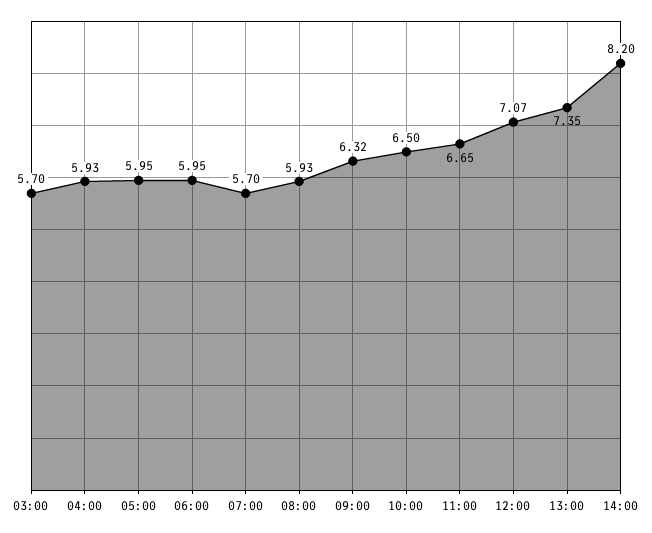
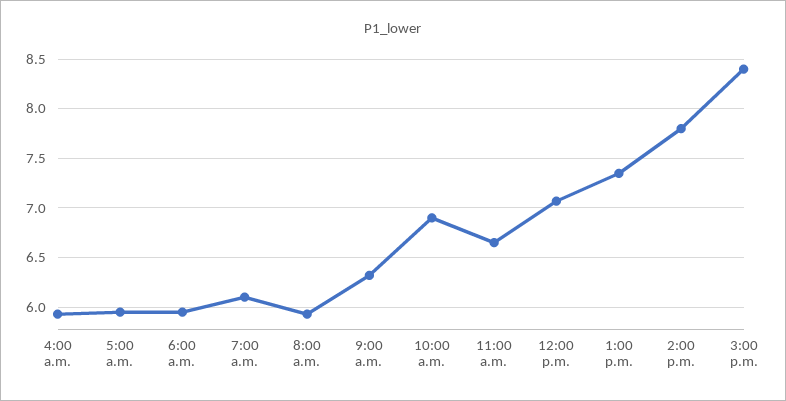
03:00: 5.7 -> none
07:00: 5.7 -> 6.1
10:00: 6.5 -> 6.9
14:00: 8.2 -> 7.8
3:00 p.m.: none -> 8.4

